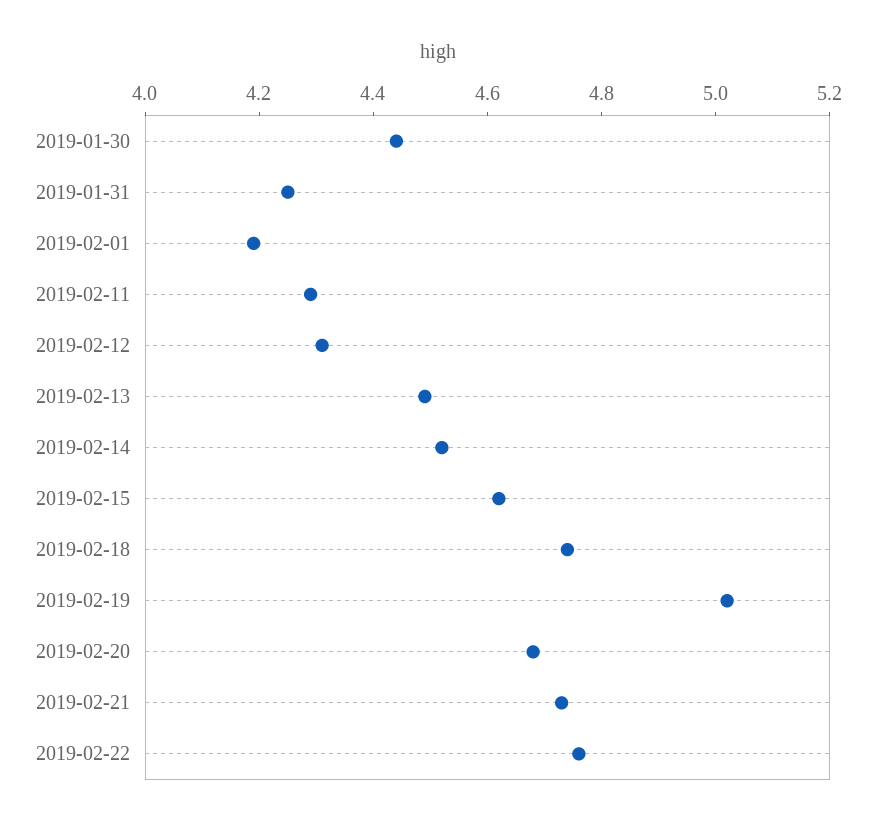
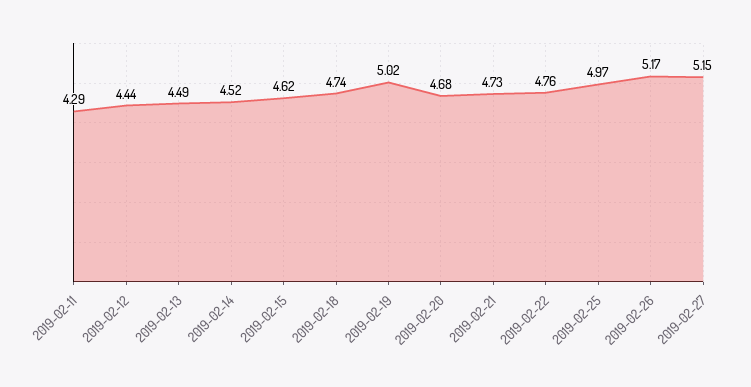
2019-01-30: 4.45 -> none
2019-01-31: 4.25 -> none
2019-02-01: 4.2 -> none
2019-02-12: 4.3 -> 4.44
2019-02-25: none -> 4.97
2019-02-26: none -> 5.17
2019-02-27: none -> 5.15

